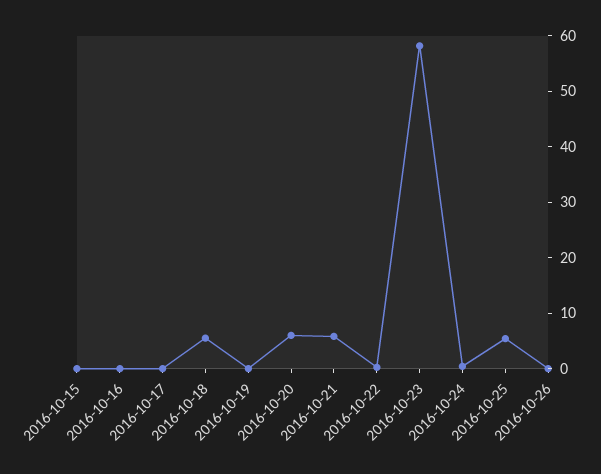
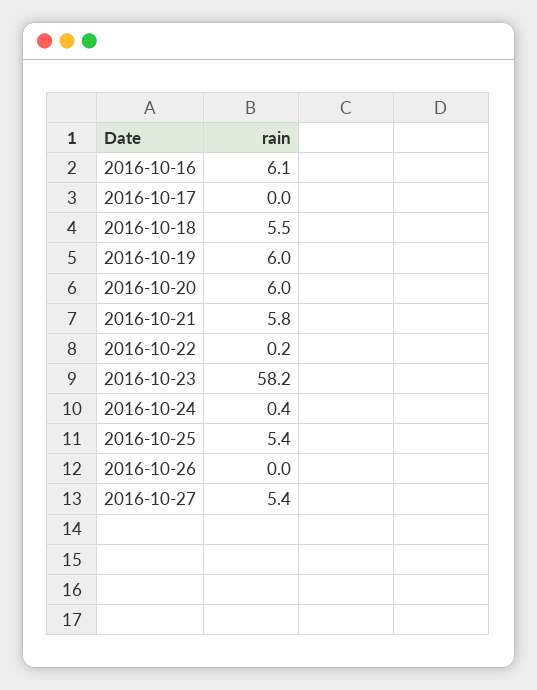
2016-10-15: 0 -> none
2016-10-16: 0 -> 6.1
2016-10-19: 0 -> 6
2016-10-27: none -> 5.4

